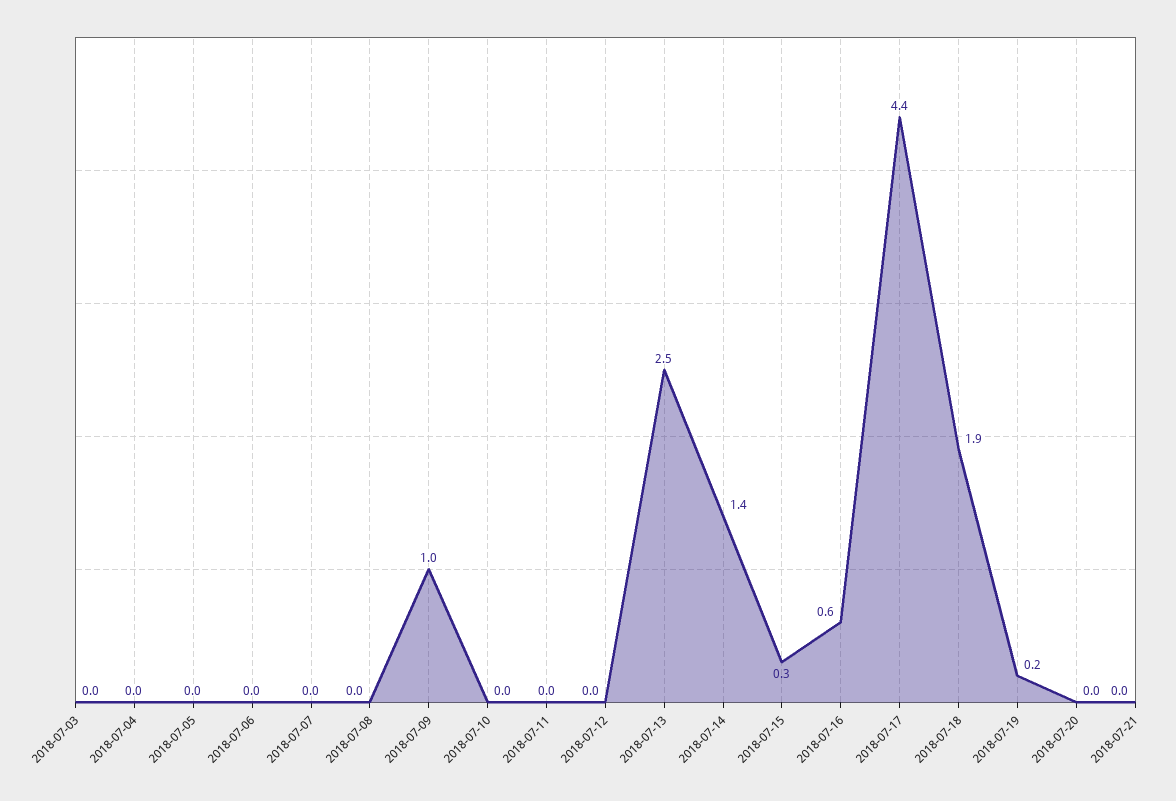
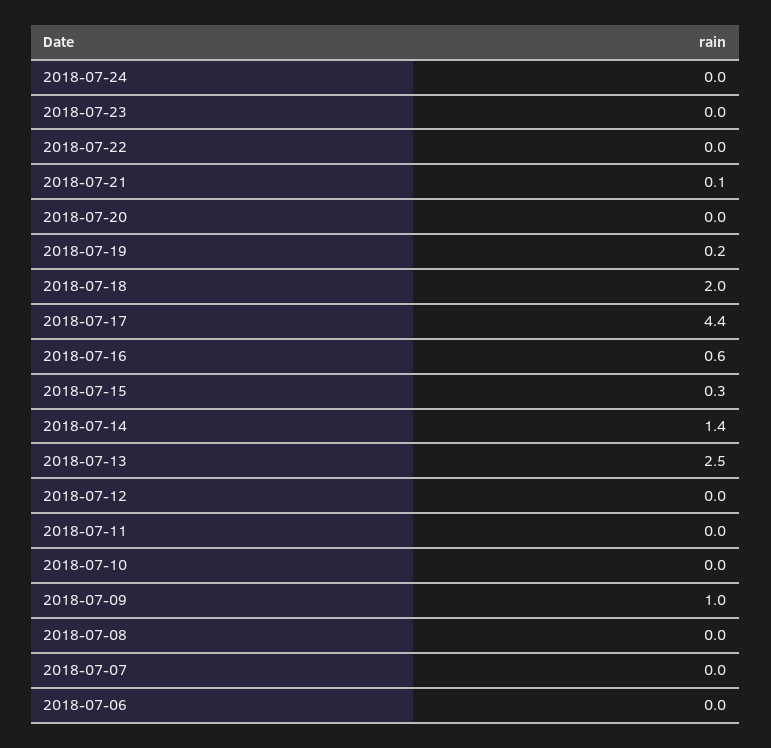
2018-07-03: 0 -> none
2018-07-04: 0 -> none
2018-07-05: 0 -> none
2018-07-18: 1.9 -> 2
2018-07-21: 0 -> 0.1
2018-07-24: none -> 0
2018-07-23: none -> 0
2018-07-22: none -> 0

